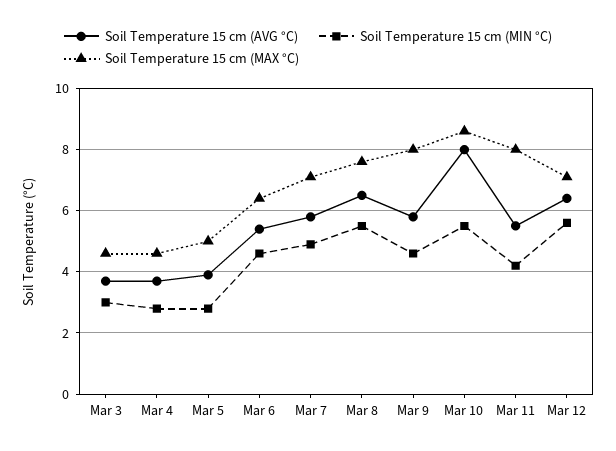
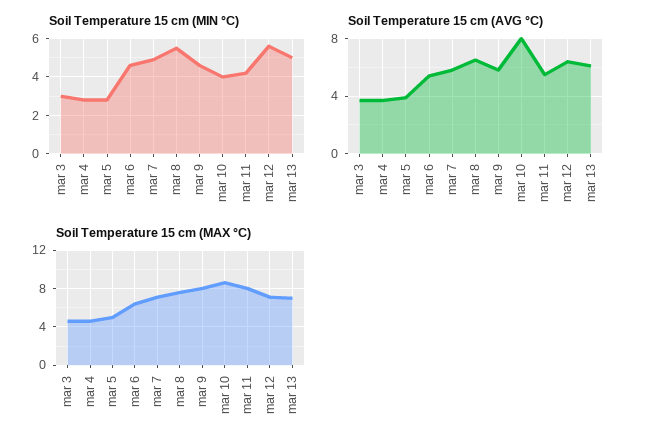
Soil Temperature 15 cm (MIN °C), Mar 10: 5.5 -> 4
Soil Temperature 15 cm (MIN °C), mar 13: none -> 5
Soil Temperature 15 cm (AVG °C), mar 13: none -> 6
Soil Temperature 15 cm (MAX °C), mar 13: none -> 7

